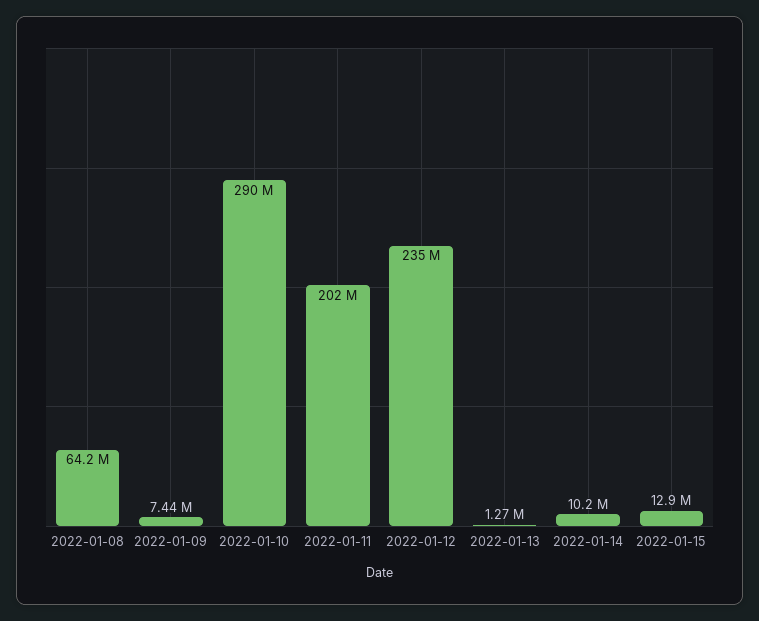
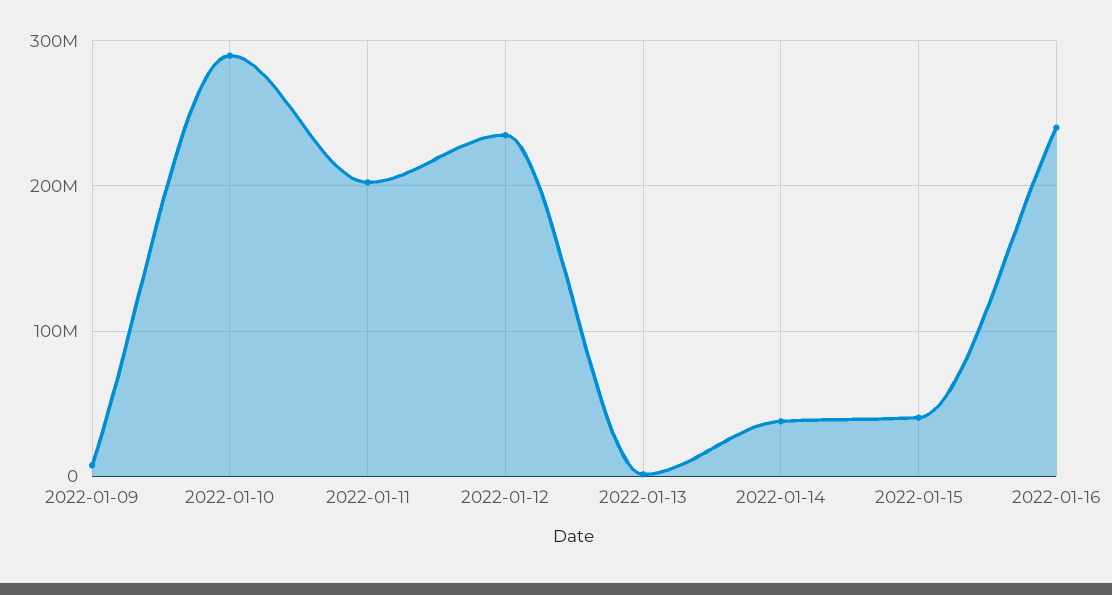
2022-01-08: 64200000 -> none
2022-01-14: 10200000 -> 40000000
2022-01-15: 12900000 -> 40000000
2022-01-16: none -> 240000000

